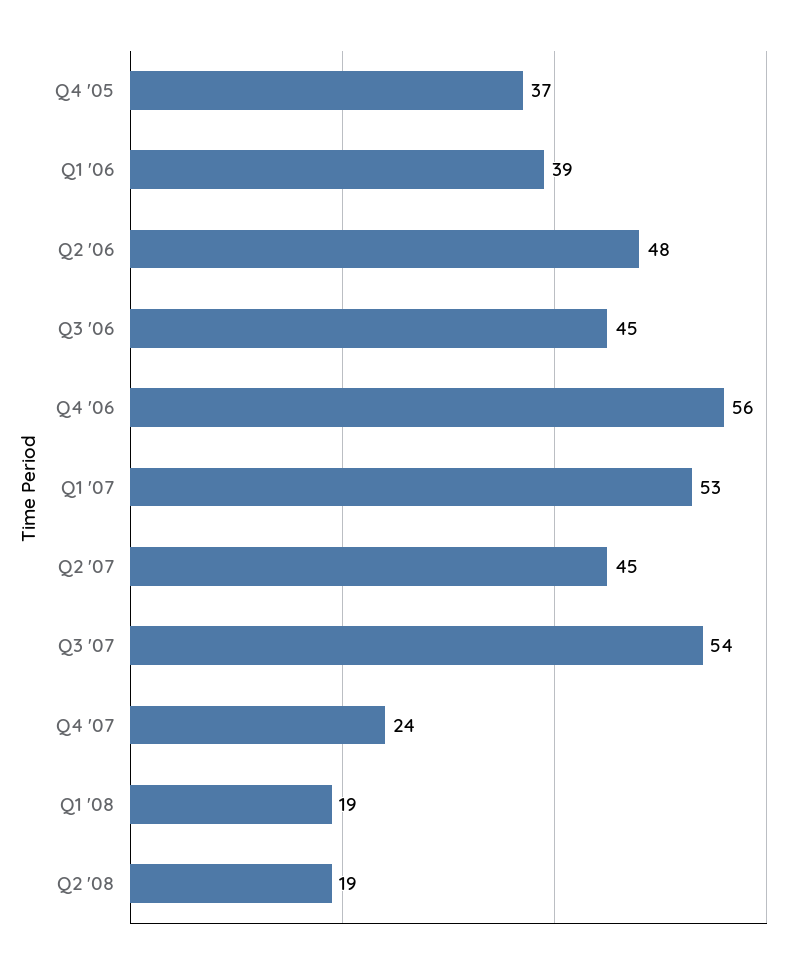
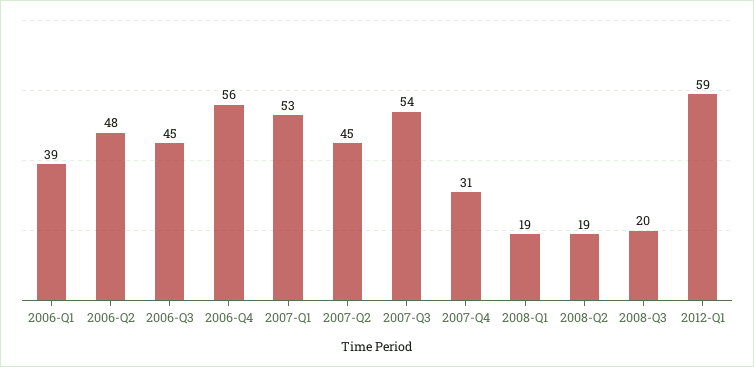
Q4 '05: 37 -> none
Q4 '07: 24 -> 31
2008-Q3: none -> 20
2012-Q1: none -> 59

